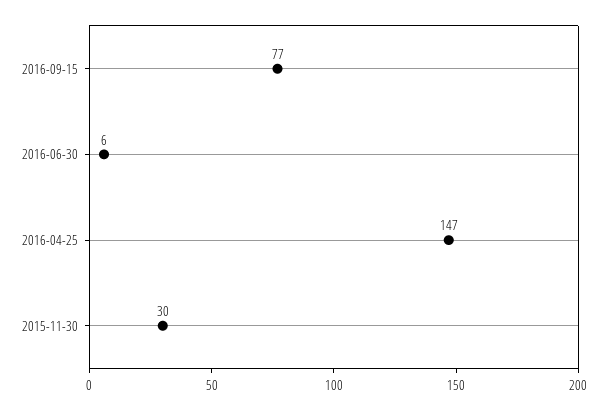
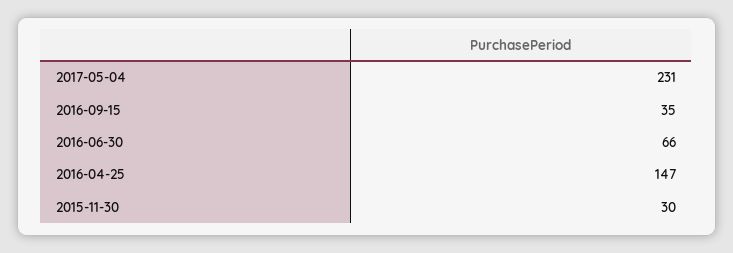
2016-09-15: 77 -> 35
2016-06-30: 6 -> 66
2017-05-04: none -> 231

